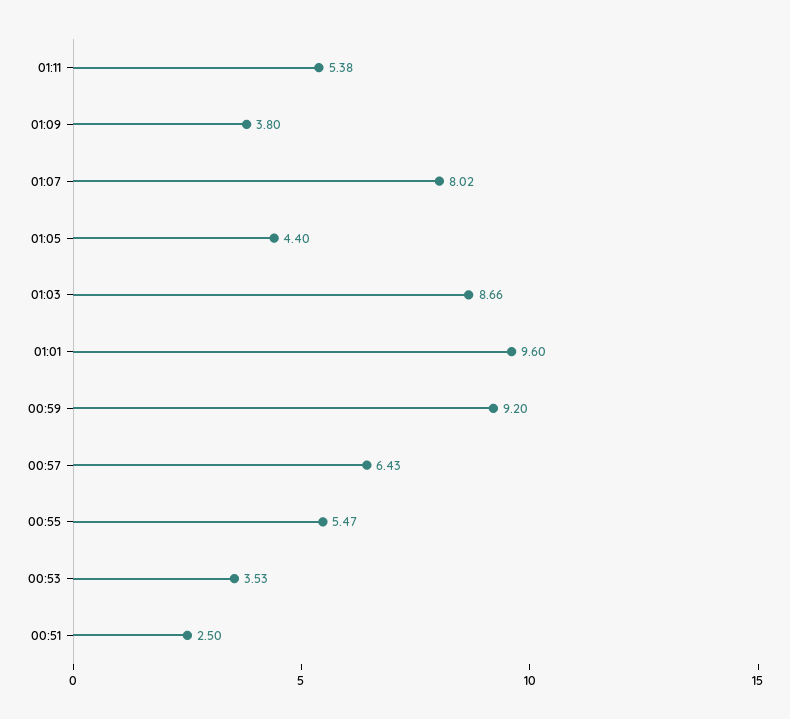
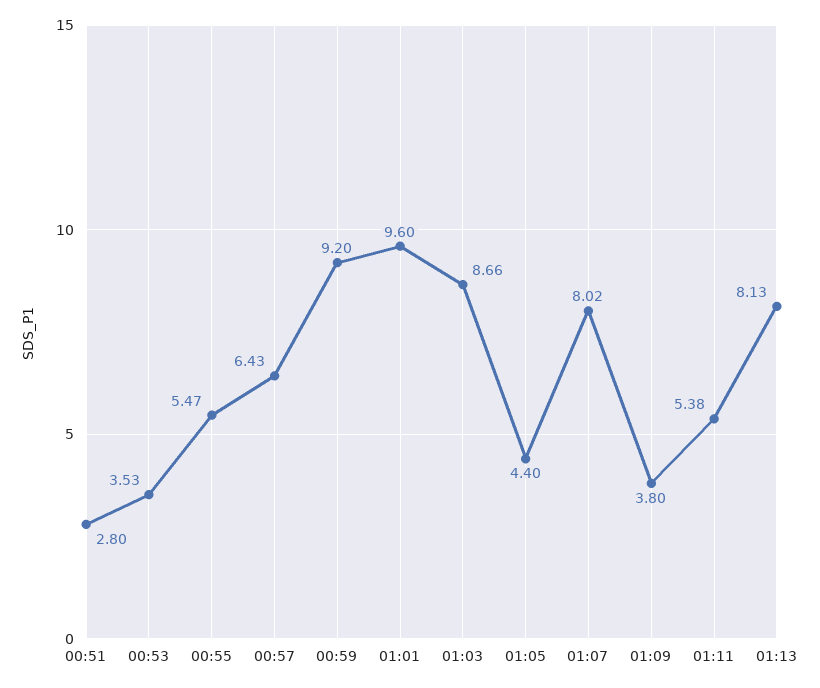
00:51: 2.5 -> 2.8
01:13: none -> 8.13

